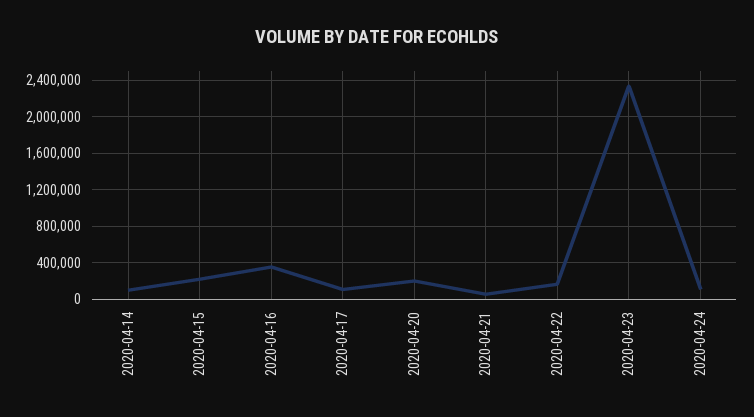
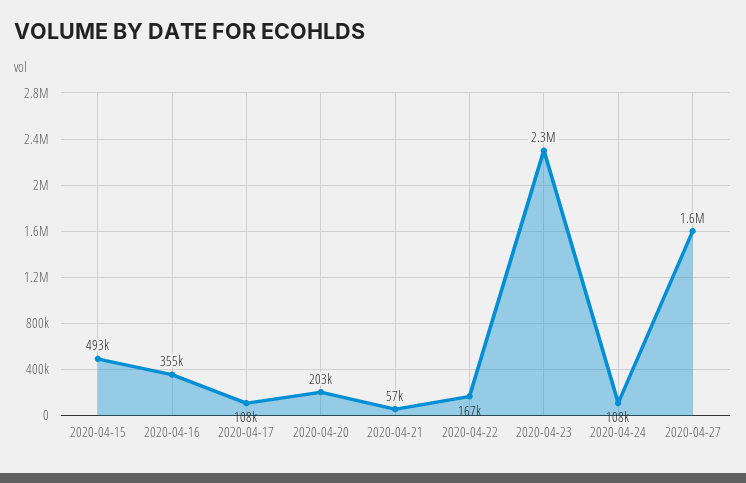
2020-04-14: 100000 -> none
2020-04-15: 200000 -> 493000
2020-04-27: none -> 1600000

